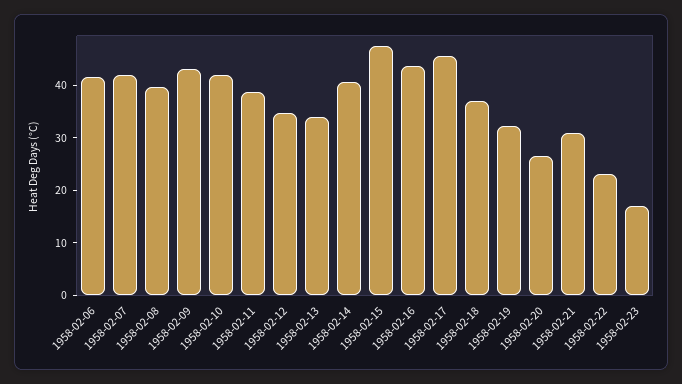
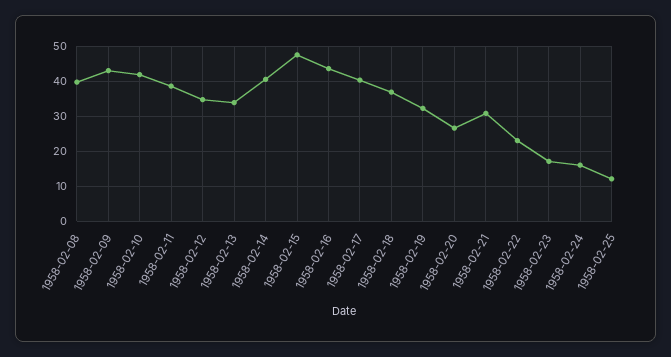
1958-02-06: 42 -> none
1958-02-07: 42 -> none
1958-02-17: 46 -> 40
1958-02-24: none -> 16
1958-02-25: none -> 12

